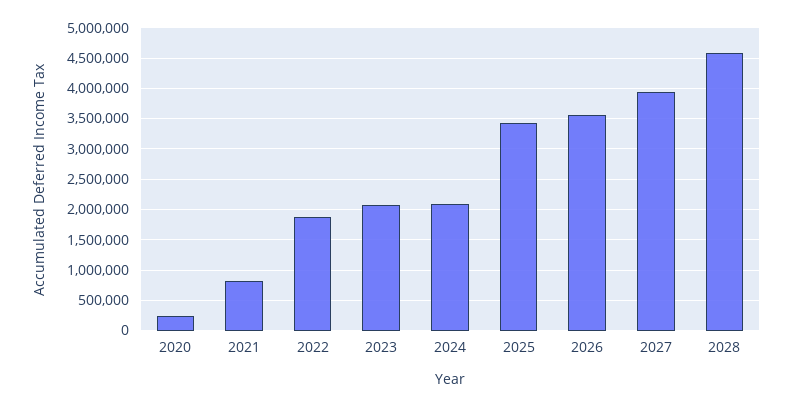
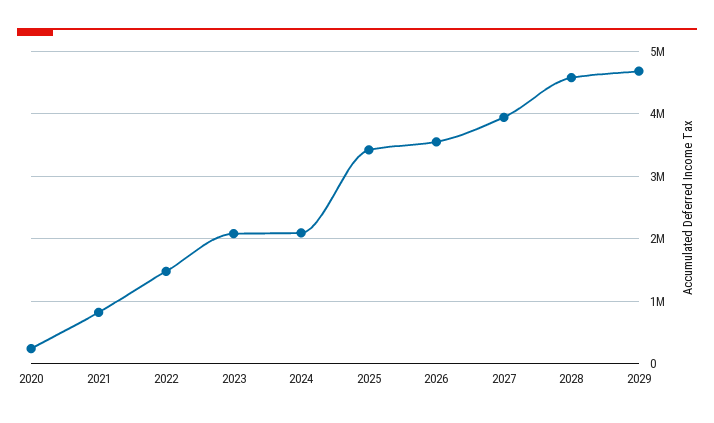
2022: 1900000 -> 1500000
2029: none -> 4700000

